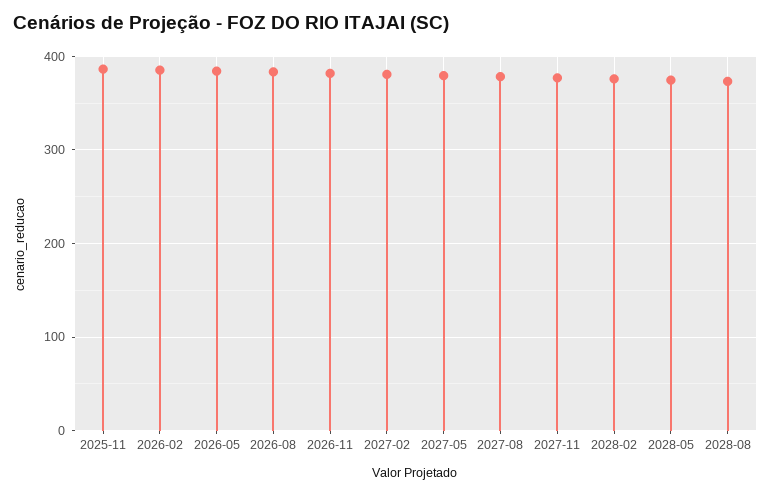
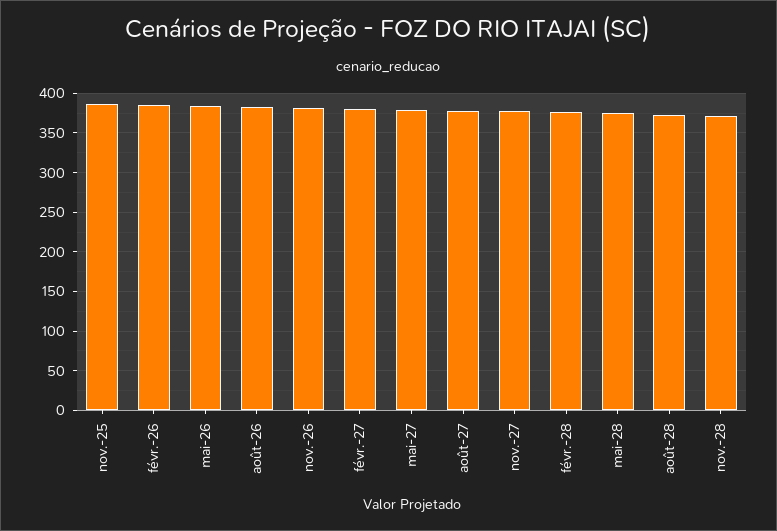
nov.-28: none -> 370

